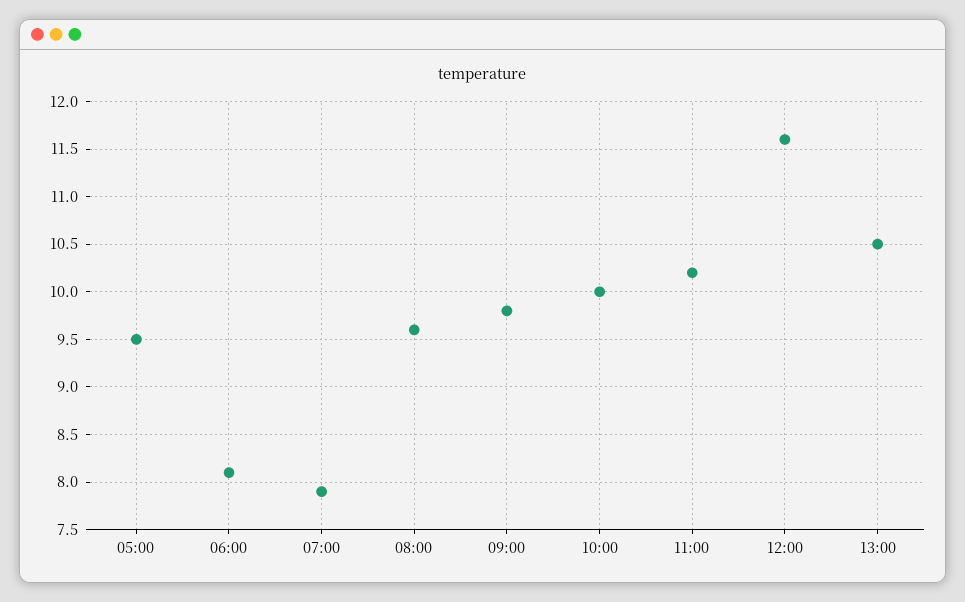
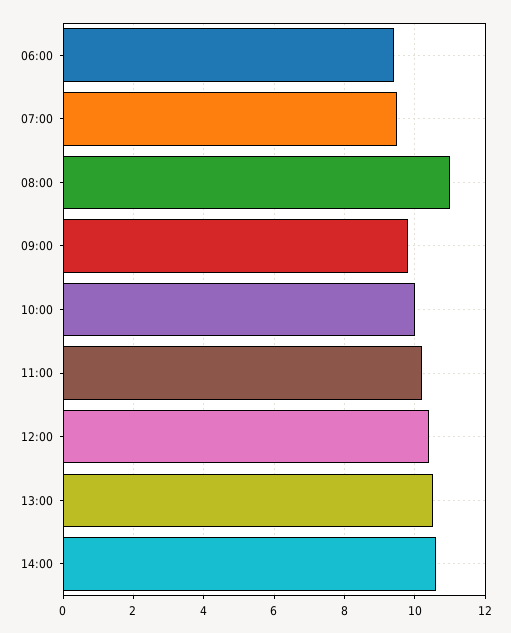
05:00: 9.5 -> none
06:00: 8.1 -> 9.5
07:00: 7.9 -> 9.5
08:00: 9.6 -> 11
12:00: 11.6 -> 10.5
14:00: none -> 10.5

